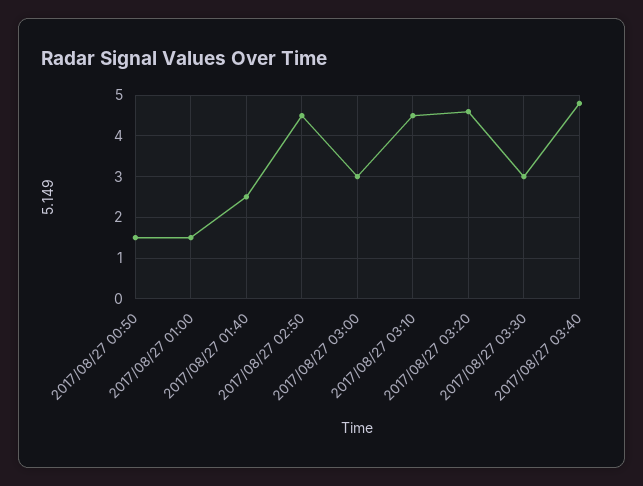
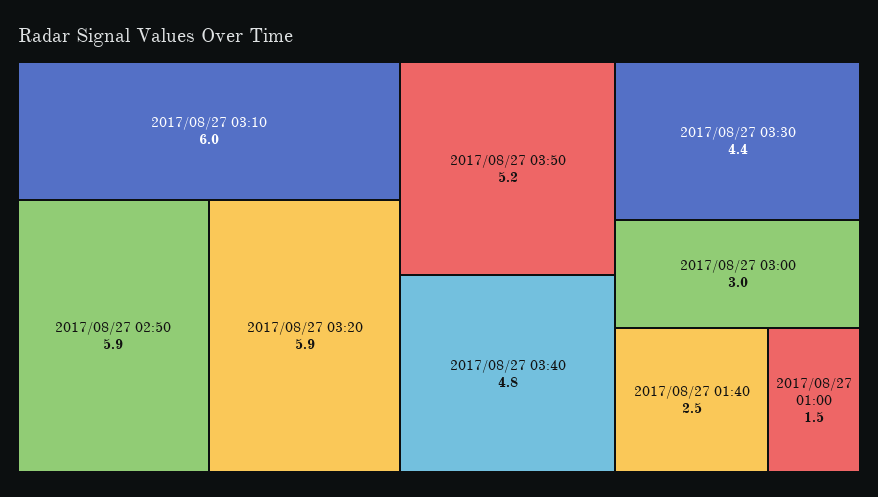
2017/08/27 00:50: 1.5 -> none
2017/08/27 02:50: 4.5 -> 5.9
2017/08/27 03:10: 4.5 -> 6
2017/08/27 03:20: 4.5 -> 5.9
2017/08/27 03:30: 3 -> 4.4
2017/08/27 03:50: none -> 5.2

